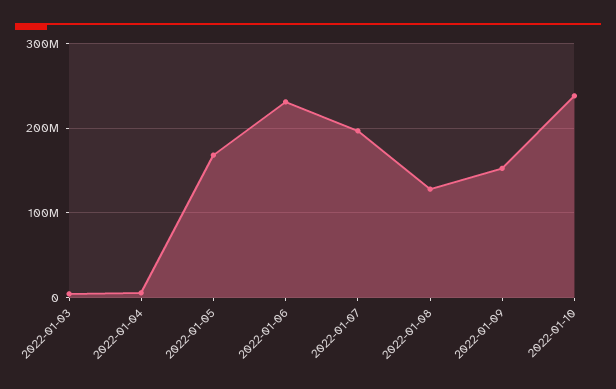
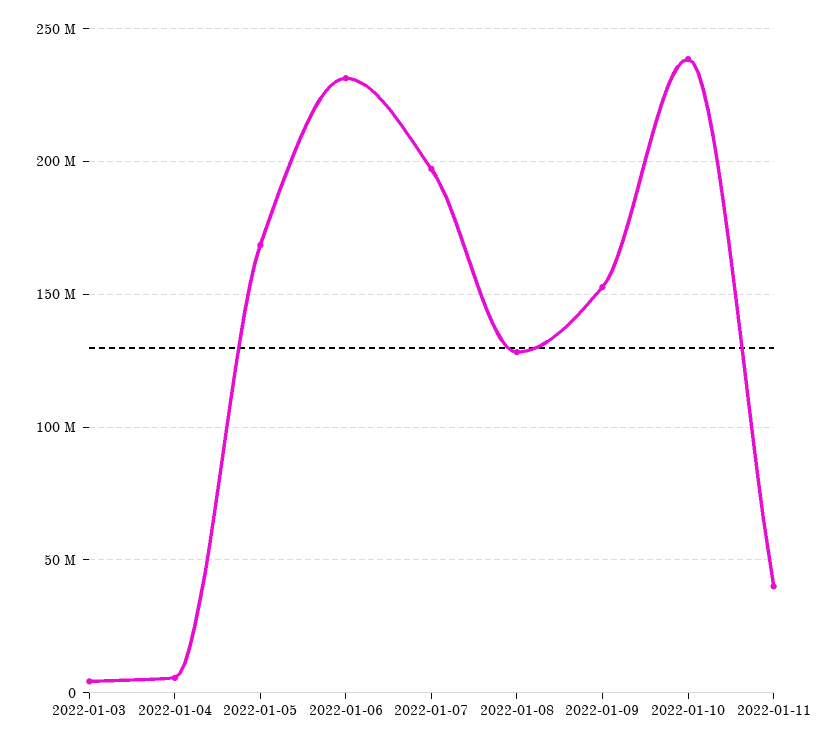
2022-01-11: none -> 40000000

